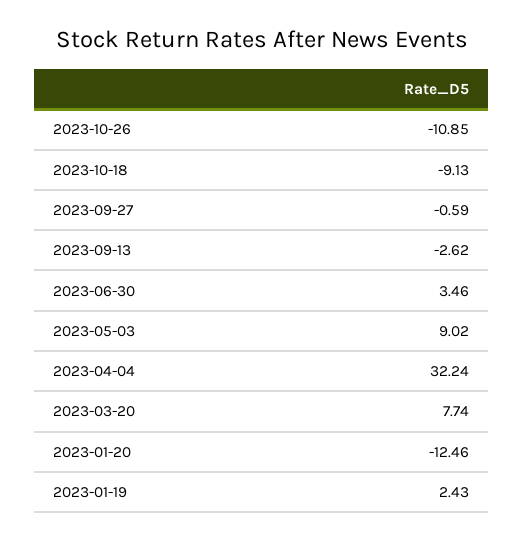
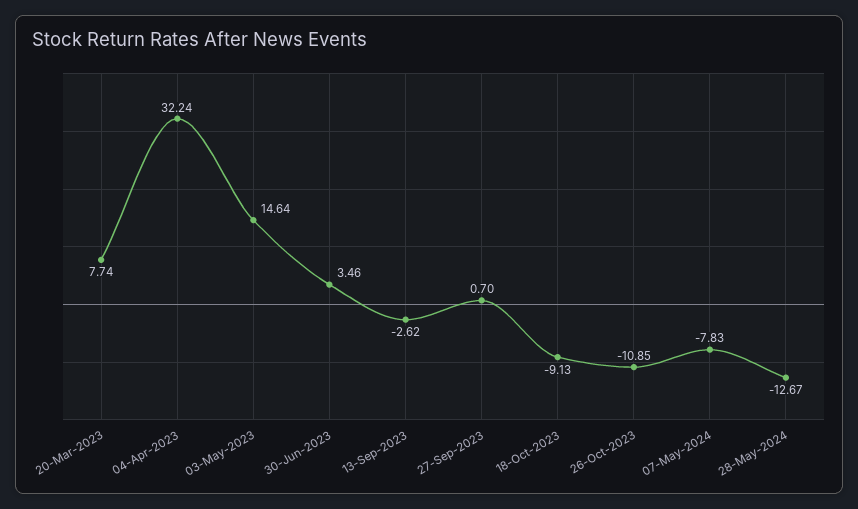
2023-09-27: -0.59 -> 0.7
2023-05-03: 9.02 -> 14.64
2023-01-20: -12.46 -> none
2023-01-19: 2.43 -> none
07-May-2024: none -> -7.83
28-May-2024: none -> -12.67

